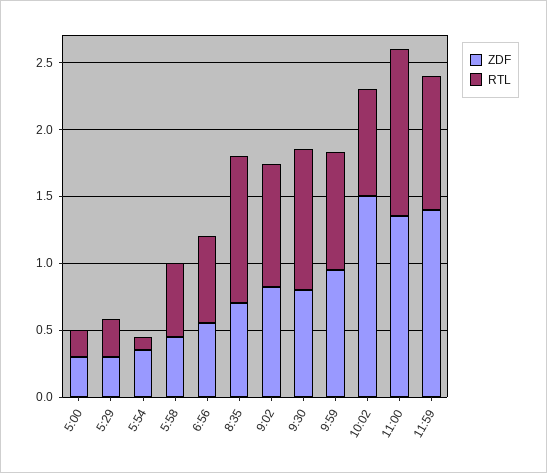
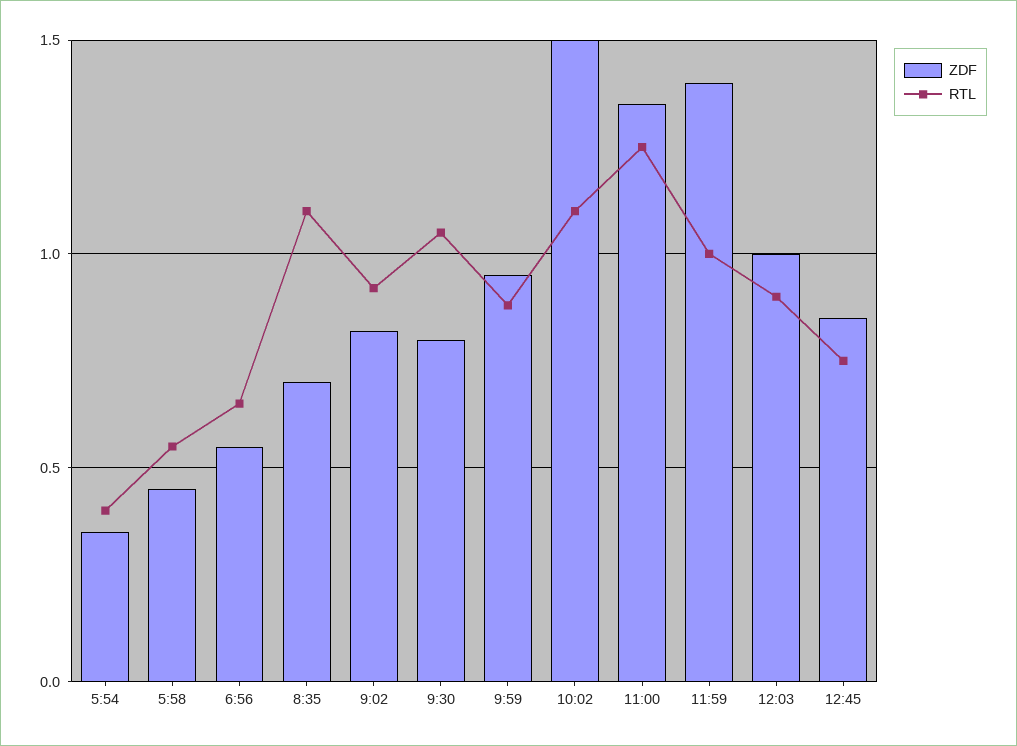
ZDF, 5:00: 0.3 -> none
RTL, 5:00: 0.2 -> none
ZDF, 5:29: 0.3 -> none
RTL, 5:29: 0.3 -> none
RTL, 5:54: 0.1 -> 0.4
RTL, 10:02: 0.8 -> 1.1
ZDF, 12:03: none -> 1
RTL, 12:03: none -> 0.9
ZDF, 12:45: none -> 0.85
RTL, 12:45: none -> 0.75

